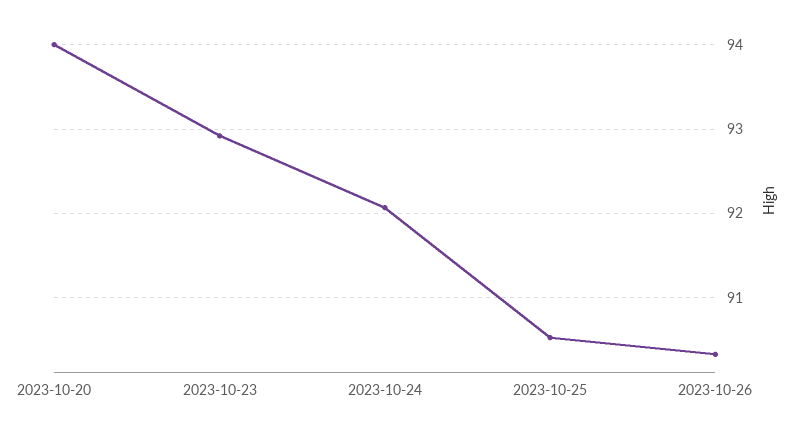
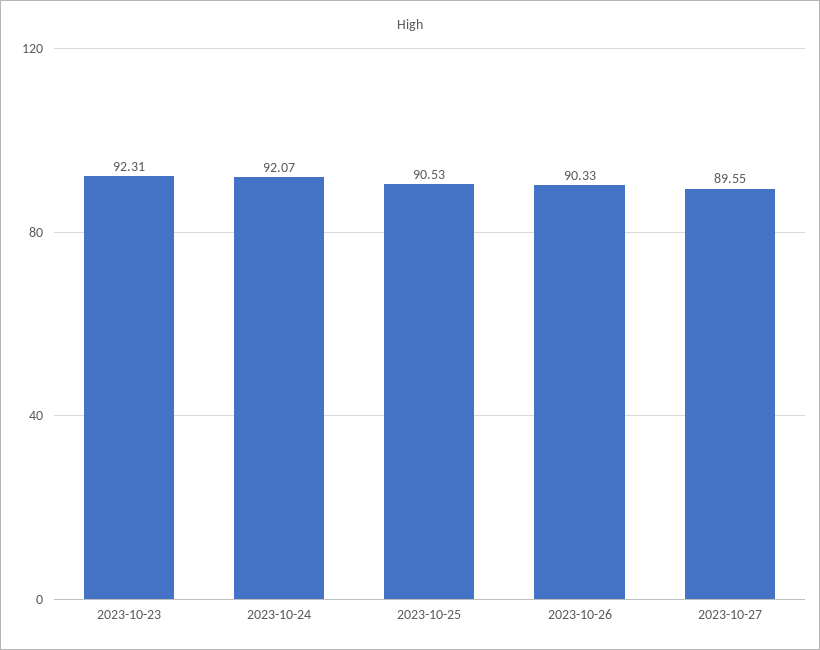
2023-10-20: 94 -> none
2023-10-23: 92.9 -> 92.31
2023-10-27: none -> 89.55

